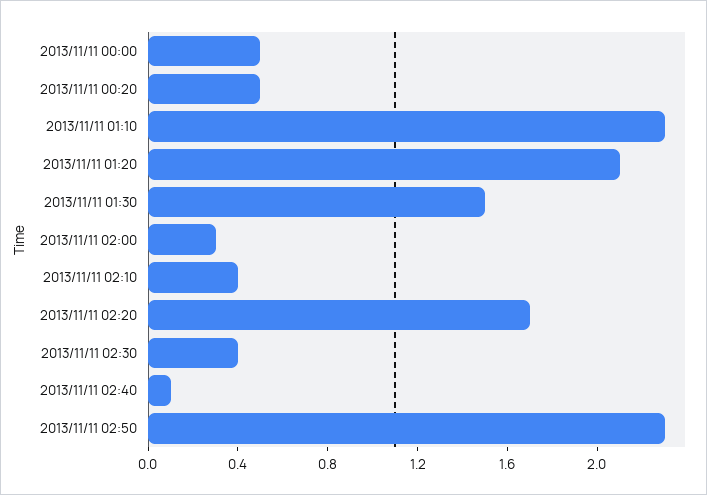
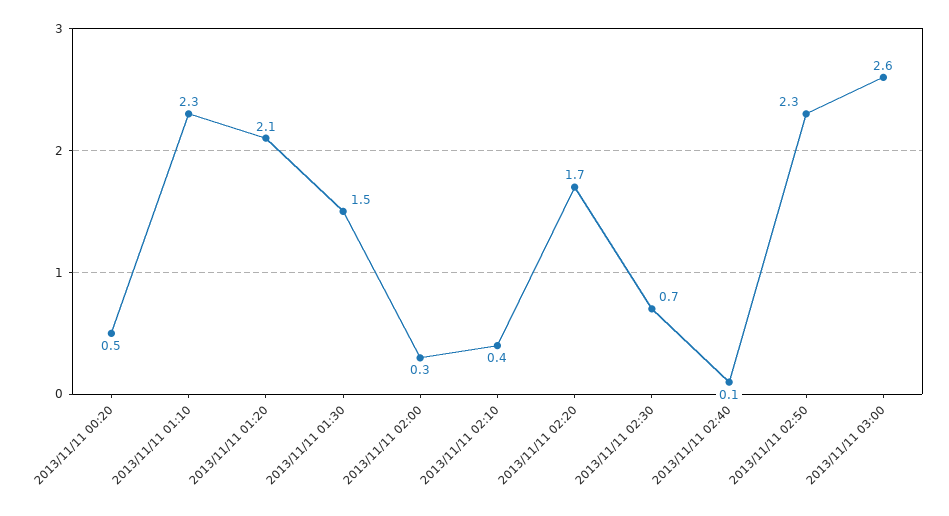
2013/11/11 00:00: 0.5 -> none
2013/11/11 02:30: 0.4 -> 0.7
2013/11/11 03:00: none -> 2.6

